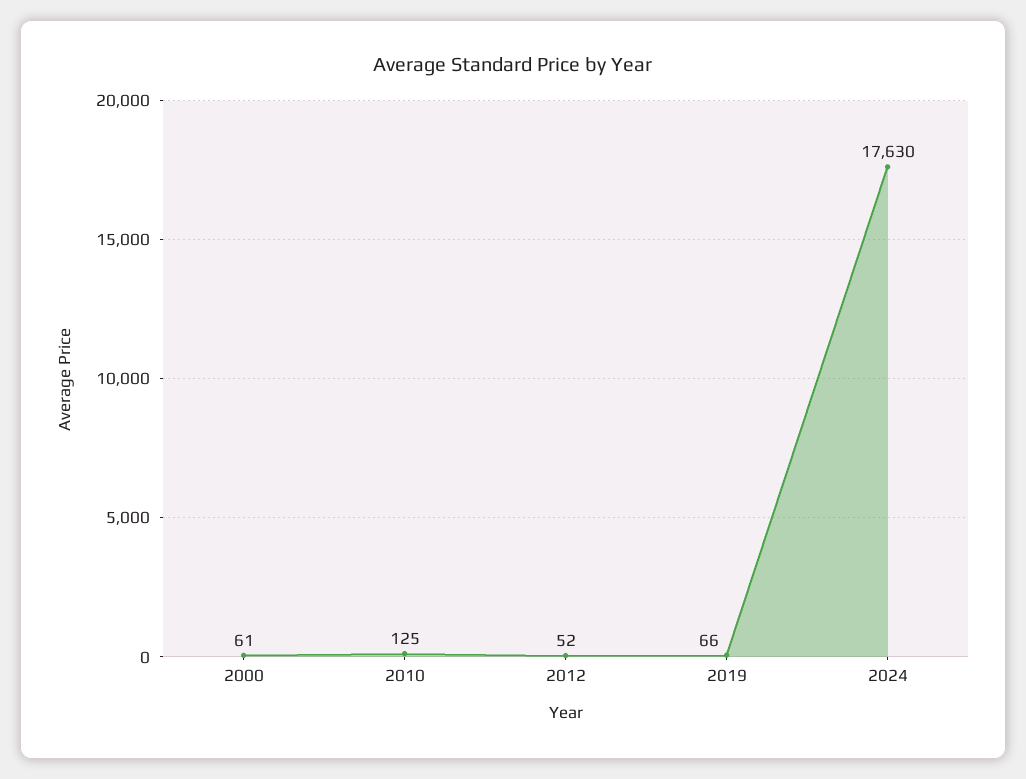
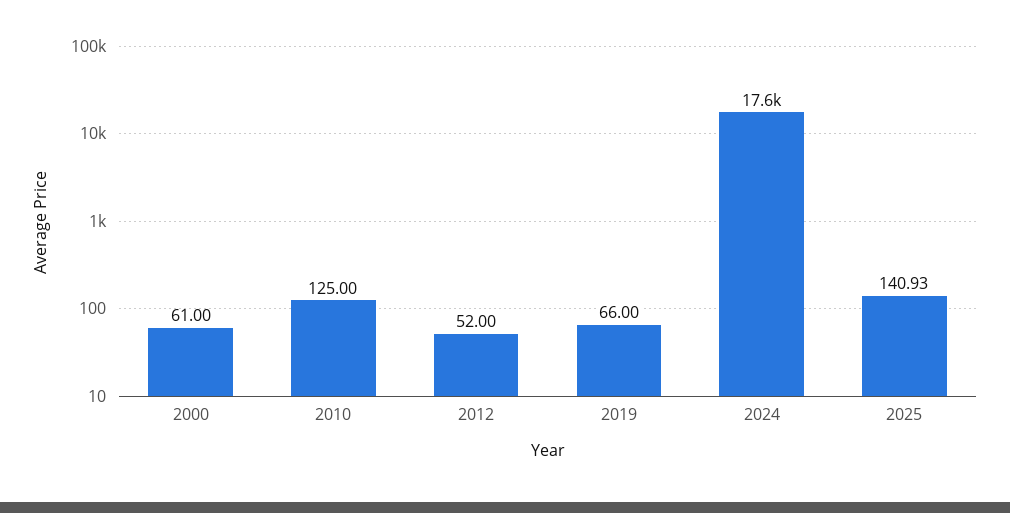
2025: none -> 140.93

